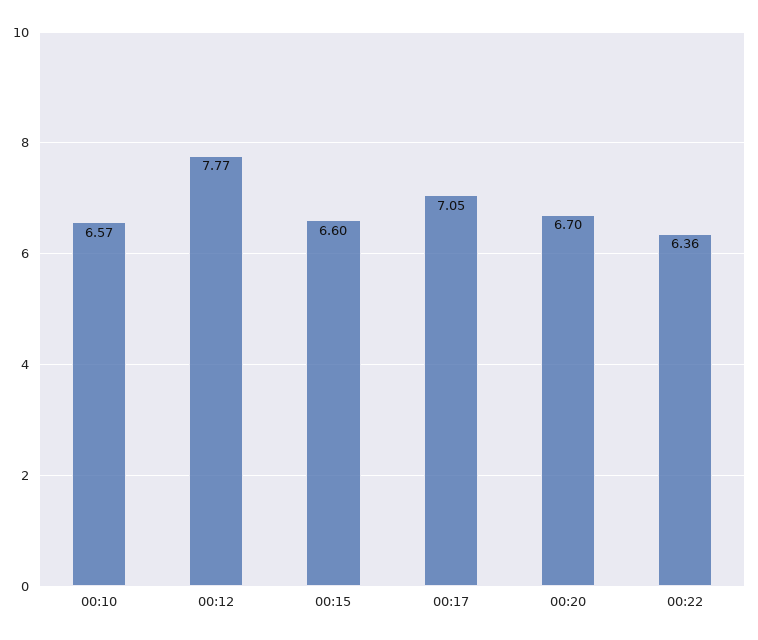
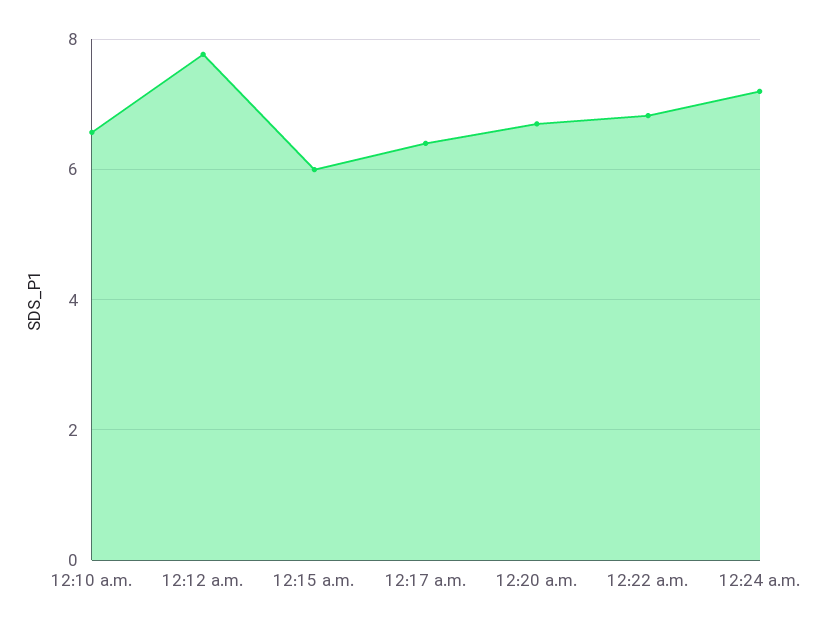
00:15: 6.6 -> 6
00:17: 7.05 -> 6.4
00:22: 6.36 -> 6.8
12:24 a.m.: none -> 7.2

